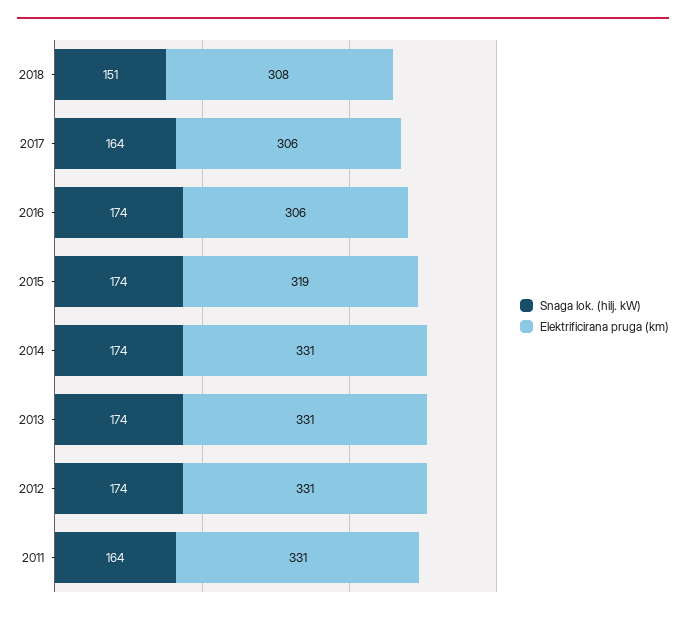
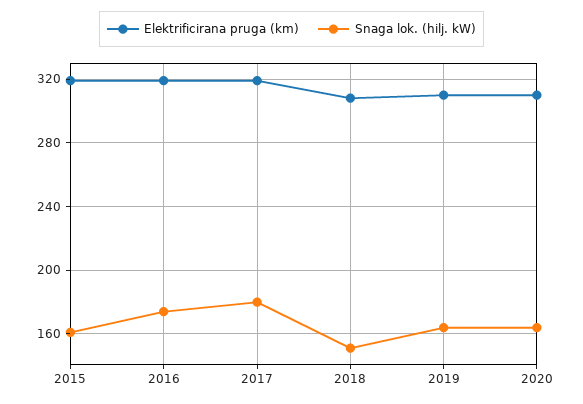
Snaga lok. (hilj. kW), 2017: 164 -> 180
Elektrificirana pruga (km), 2017: 306 -> 320
Elektrificirana pruga (km), 2016: 306 -> 320
Snaga lok. (hilj. kW), 2015: 174 -> 160
Snaga lok. (hilj. kW), 2014: 174 -> none
Elektrificirana pruga (km), 2014: 331 -> none
Snaga lok. (hilj. kW), 2013: 174 -> none
Elektrificirana pruga (km), 2013: 331 -> none
Snaga lok. (hilj. kW), 2012: 174 -> none
Elektrificirana pruga (km), 2012: 331 -> none
Snaga lok. (hilj. kW), 2011: 164 -> none
Elektrificirana pruga (km), 2011: 331 -> none
Elektrificirana pruga (km), 2019: none -> 310
Snaga lok. (hilj. kW), 2019: none -> 165
Elektrificirana pruga (km), 2020: none -> 310
Snaga lok. (hilj. kW), 2020: none -> 165

